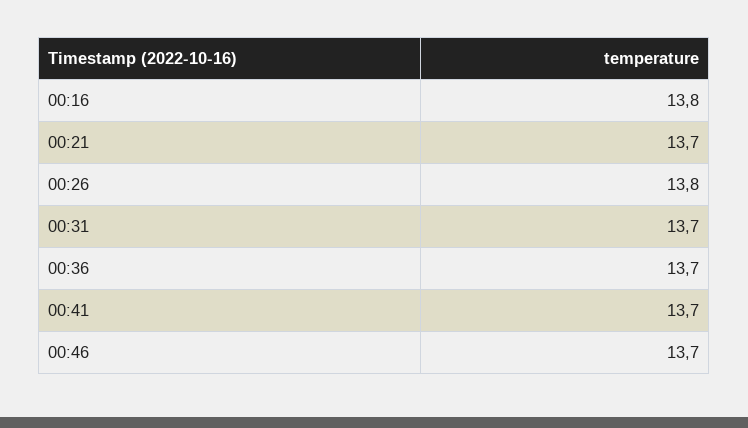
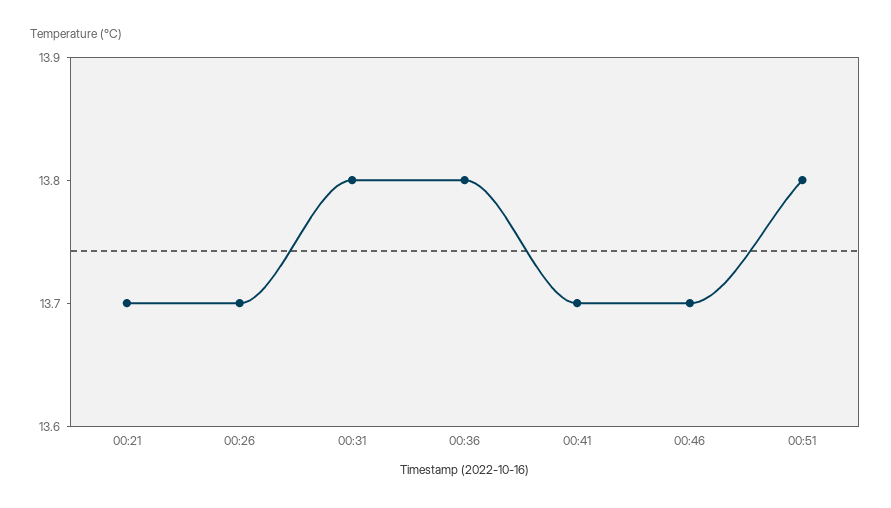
00:16: 13.8 -> none
00:26: 13.8 -> 13.7
00:31: 13.7 -> 13.8
00:36: 13.7 -> 13.8
00:51: none -> 13.8

